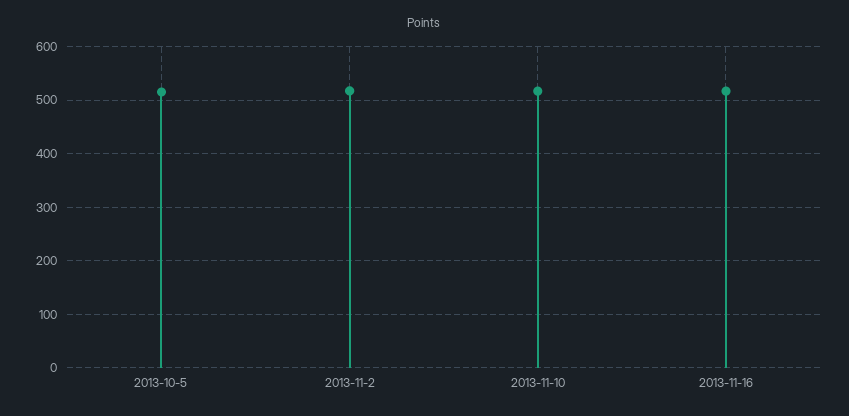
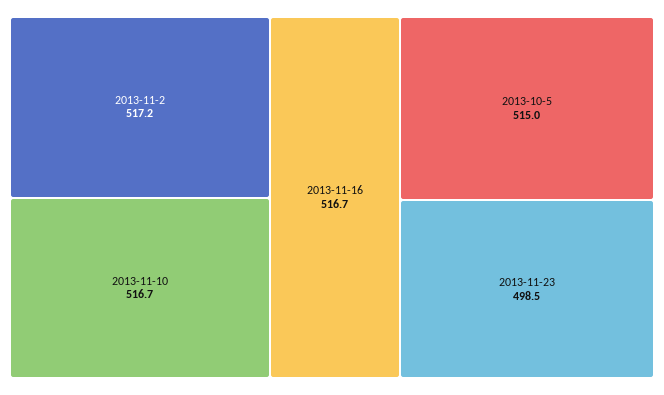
2013-11-23: none -> 498.5

